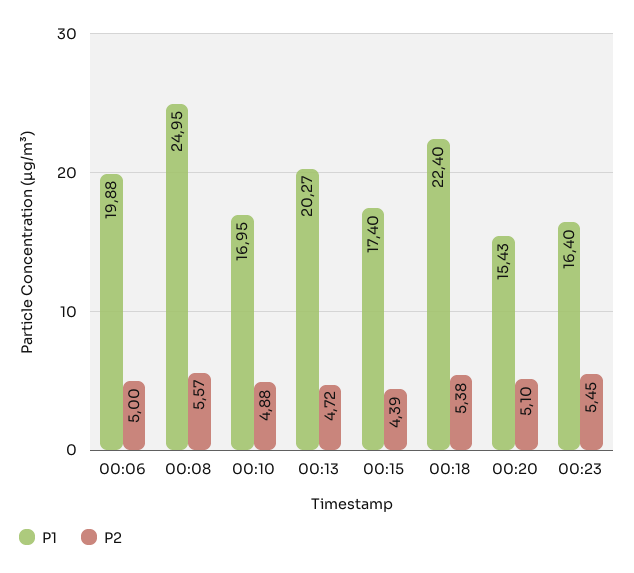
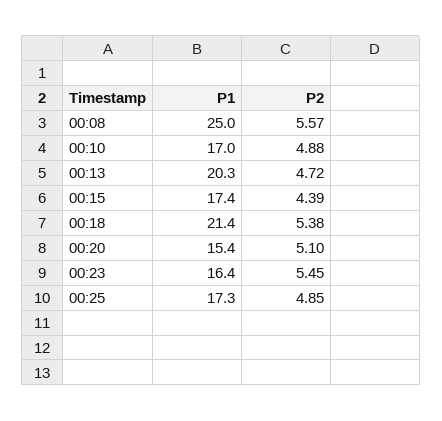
P1, 00:06: 19.88 -> none
P2, 00:06: 5 -> none
P1, 00:18: 22.4 -> 21.4
P1, 00:25: none -> 17.3
P2, 00:25: none -> 4.85

